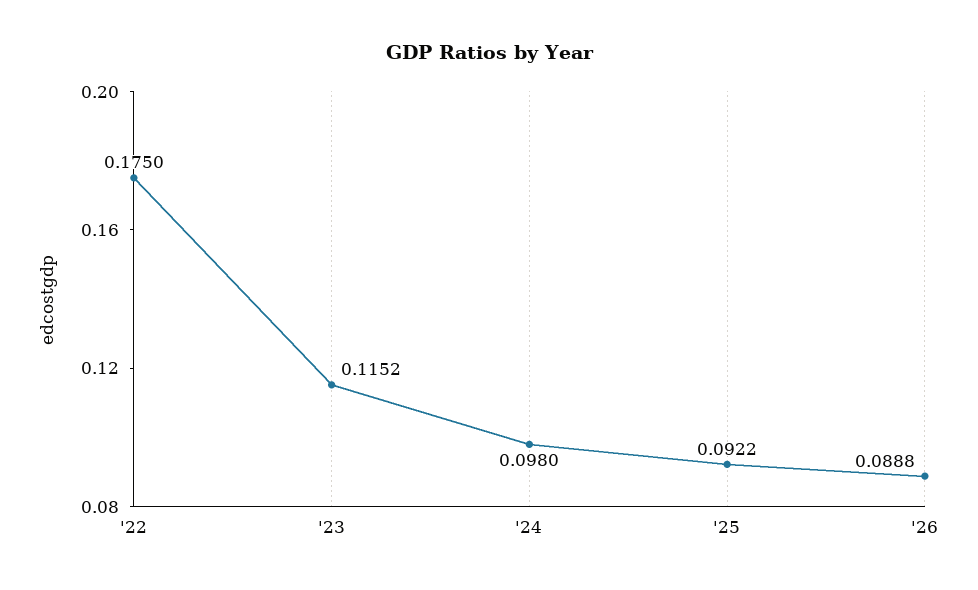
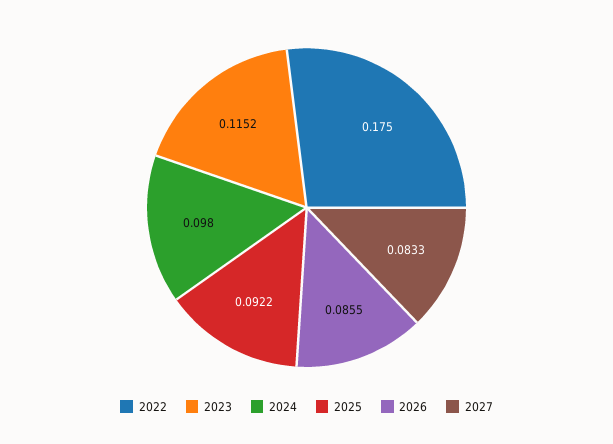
'26: 0.0888 -> 0.0855
2027: none -> 0.0833

